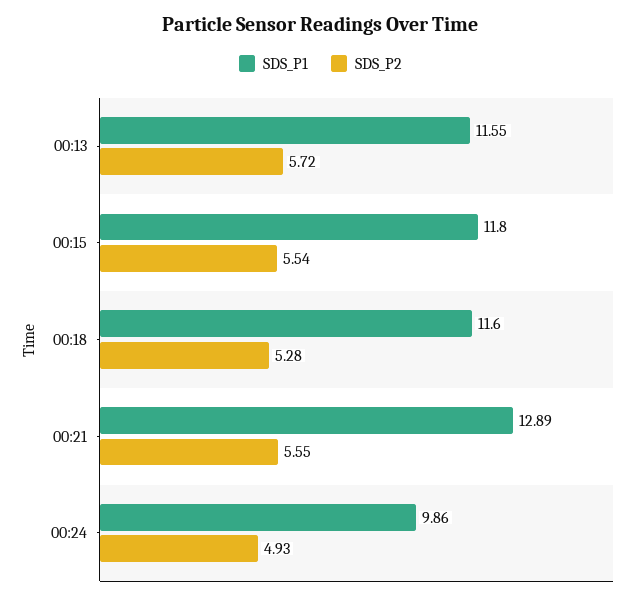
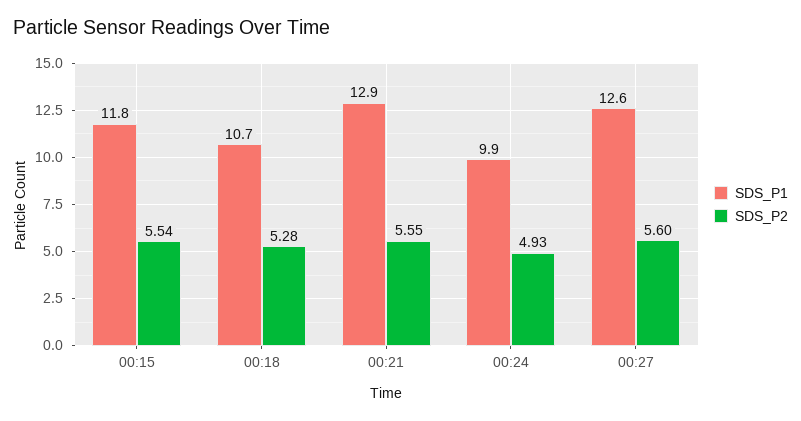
SDS_P1, 00:13: 11.55 -> none
SDS_P2, 00:13: 5.72 -> none
SDS_P1, 00:18: 11.6 -> 10.7
SDS_P1, 00:27: none -> 12.6
SDS_P2, 00:27: none -> 5.6

